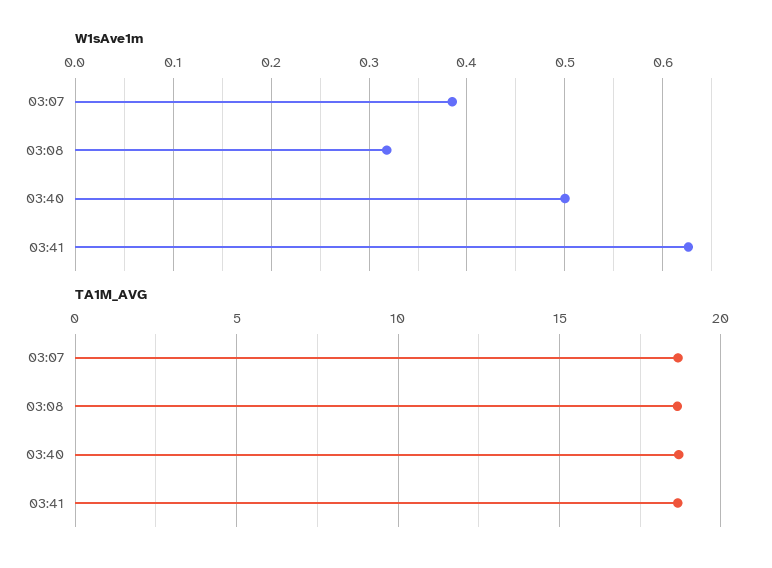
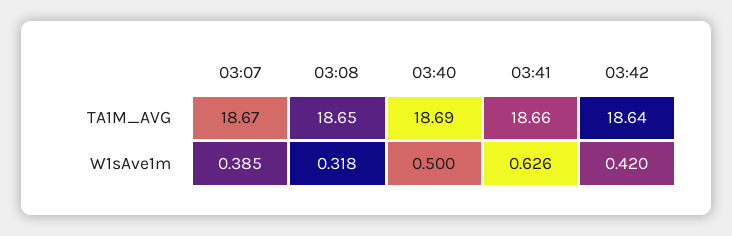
TA1M_AVG, 03:42: none -> 18.64
W1sAve1m, 03:42: none -> 0.42

